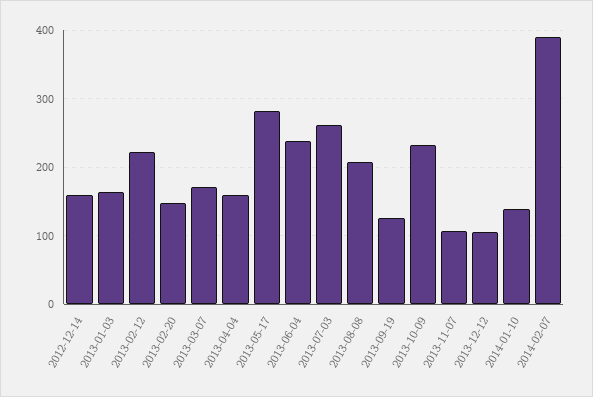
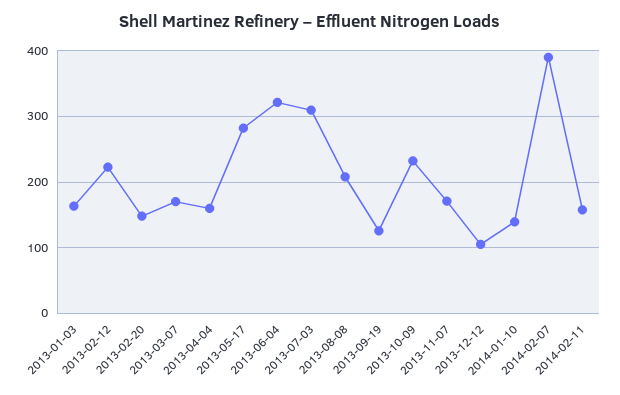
2012-12-14: 160 -> none
2013-06-04: 240 -> 320
2013-07-03: 260 -> 310
2013-11-07: 110 -> 170
2014-02-11: none -> 160

